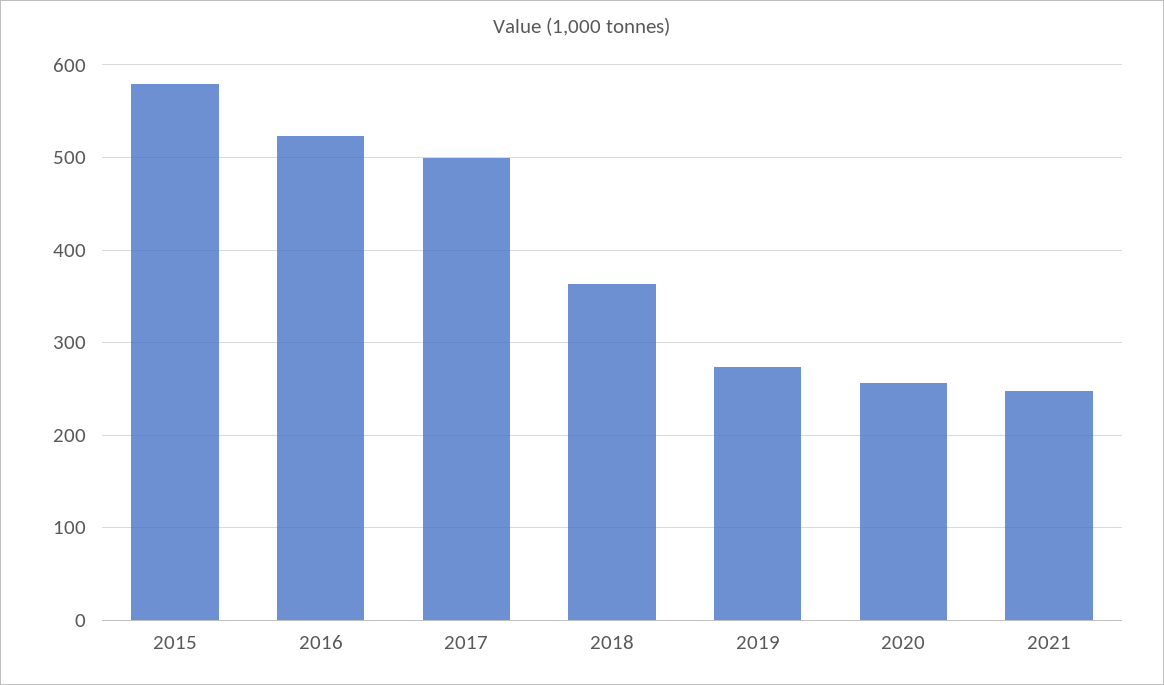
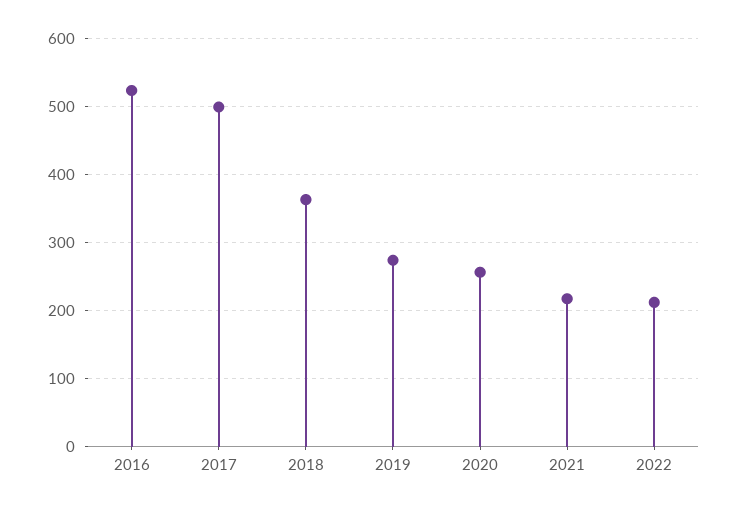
2015: 580 -> none
2021: 250 -> 220
2022: none -> 210

